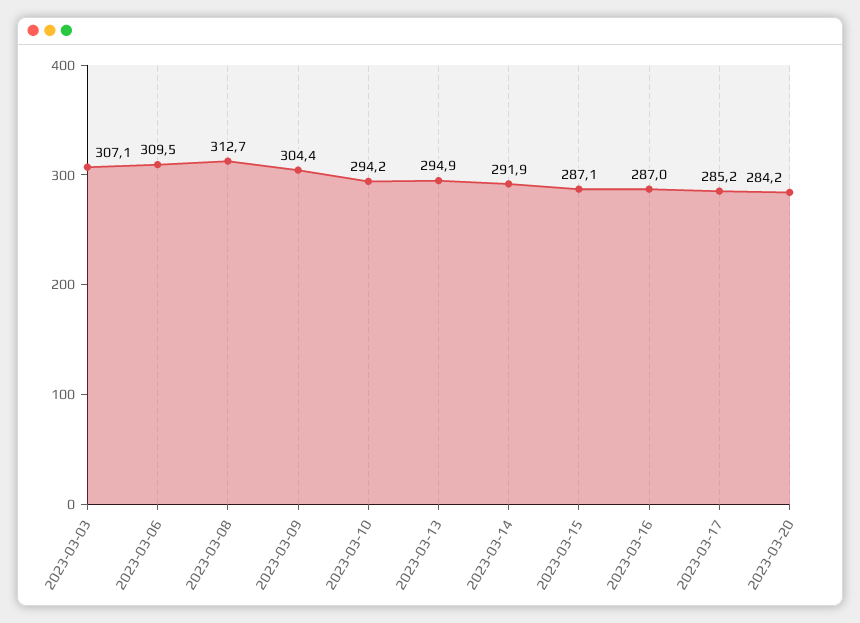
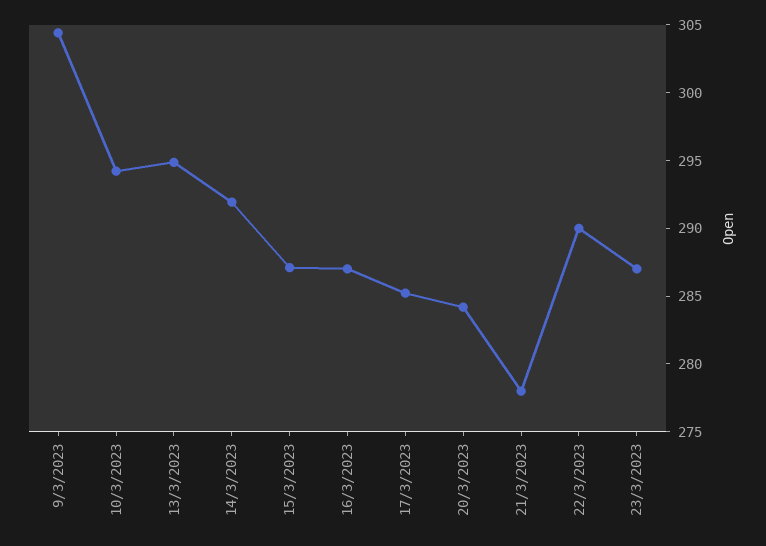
2023-03-03: 307.1 -> none
2023-03-06: 309.5 -> none
2023-03-08: 312.7 -> none
21/3/2023: none -> 278
22/3/2023: none -> 290
23/3/2023: none -> 287

